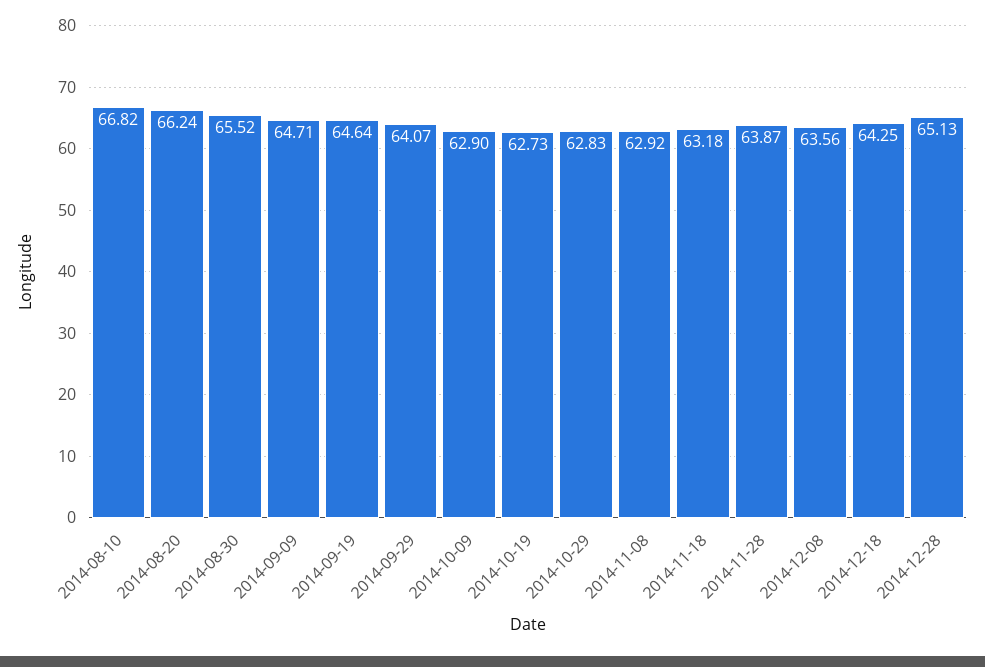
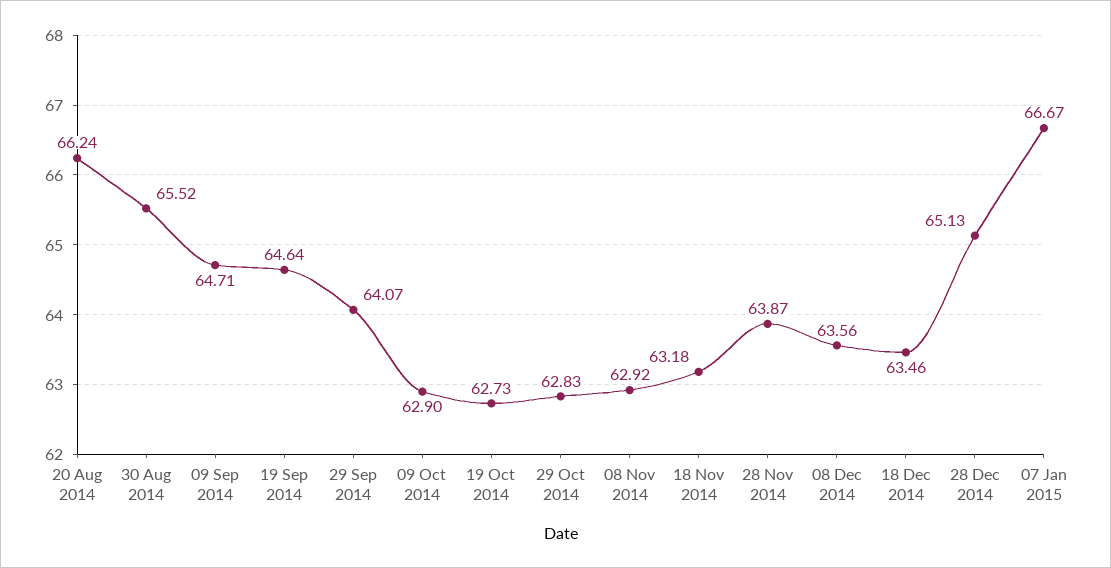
2014-08-10: 66.82 -> none
2014-12-18: 64.25 -> 63.46
07 Jan 2015: none -> 66.67

